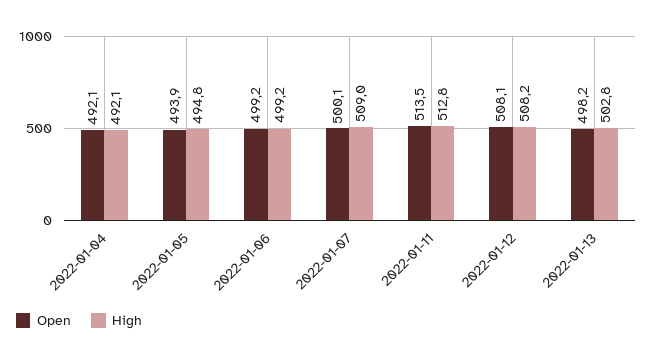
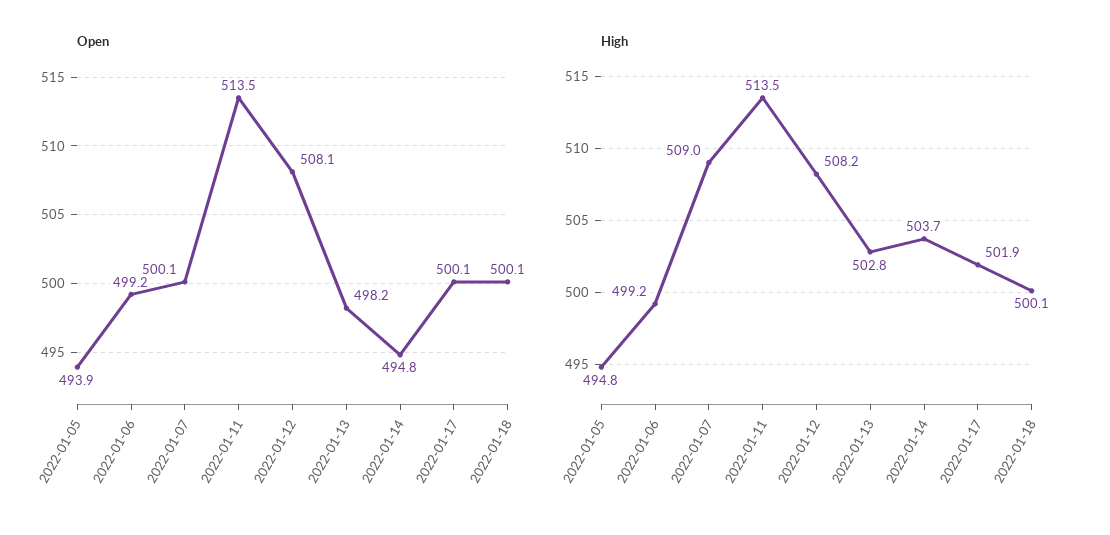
Open, 2022-01-04: 492.1 -> none
High, 2022-01-04: 492.1 -> none
High, 2022-01-11: 512.8 -> 513.5
Open, 2022-01-14: none -> 494.8
Open, 2022-01-17: none -> 500.1
Open, 2022-01-18: none -> 500.1
High, 2022-01-14: none -> 503.7
High, 2022-01-17: none -> 501.9
High, 2022-01-18: none -> 500.1

